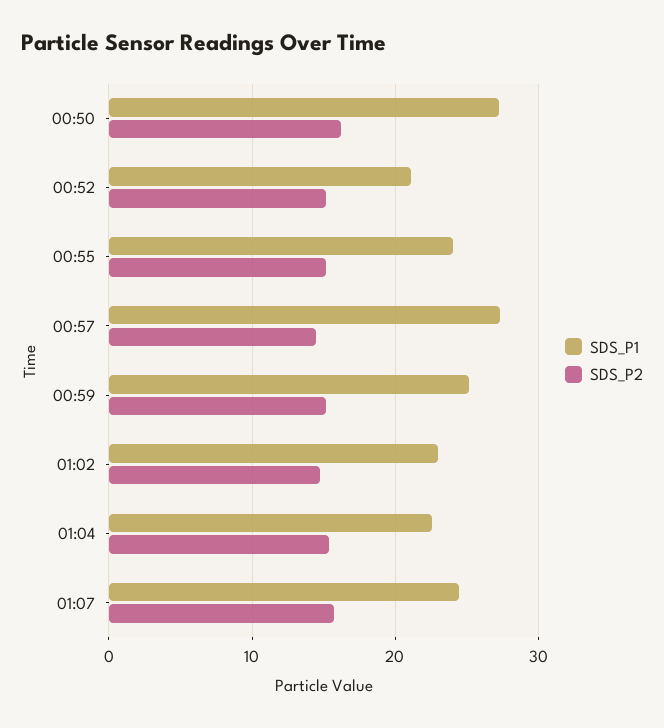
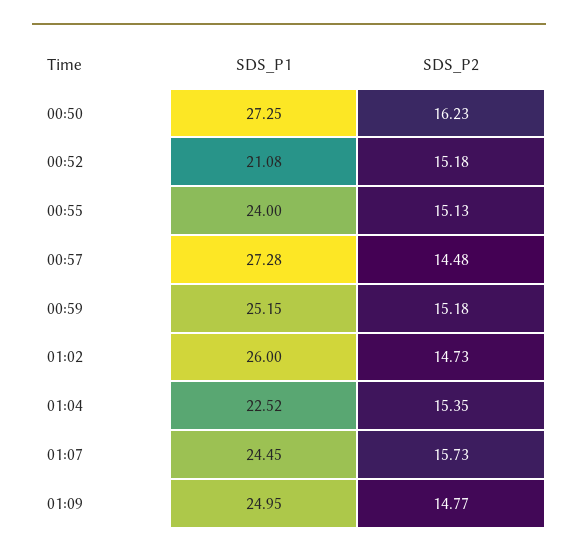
SDS_P1, 01:02: 23 -> 26
SDS_P1, 01:09: none -> 24.95
SDS_P2, 01:09: none -> 14.77

